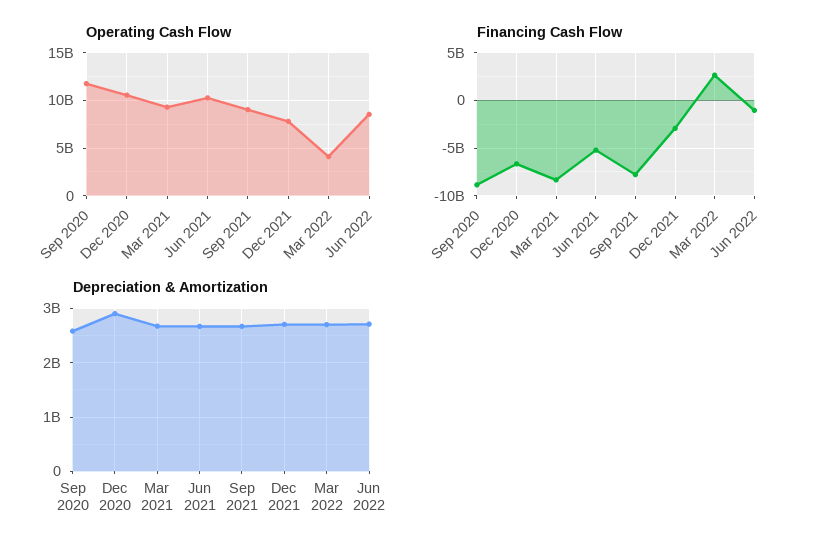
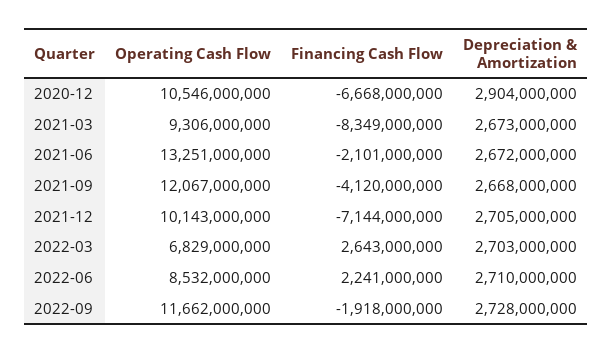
Operating Cash Flow, Sep 2020: 12000000000 -> none
Operating Cash Flow, Jun 2021: 10000000000 -> 13251000000
Operating Cash Flow, Sep 2021: 9000000000 -> 12067000000
Operating Cash Flow, Dec 2021: 8000000000 -> 10143000000
Operating Cash Flow, Mar 2022: 4000000000 -> 6829000000
Financing Cash Flow, Sep 2020: -9000000000 -> none
Financing Cash Flow, Jun 2021: -5000000000 -> -2101000000
Financing Cash Flow, Sep 2021: -8000000000 -> -4120000000
Financing Cash Flow, Dec 2021: -3000000000 -> -7144000000
Financing Cash Flow, Jun 2022: -1000000000 -> 2241000000
Depreciation & Amortization, Sep 2020: 2600000000 -> none
Operating Cash Flow, 2022-09: none -> 11662000000
Financing Cash Flow, 2022-09: none -> -1918000000
Depreciation & Amortization, 2022-09: none -> 2728000000

